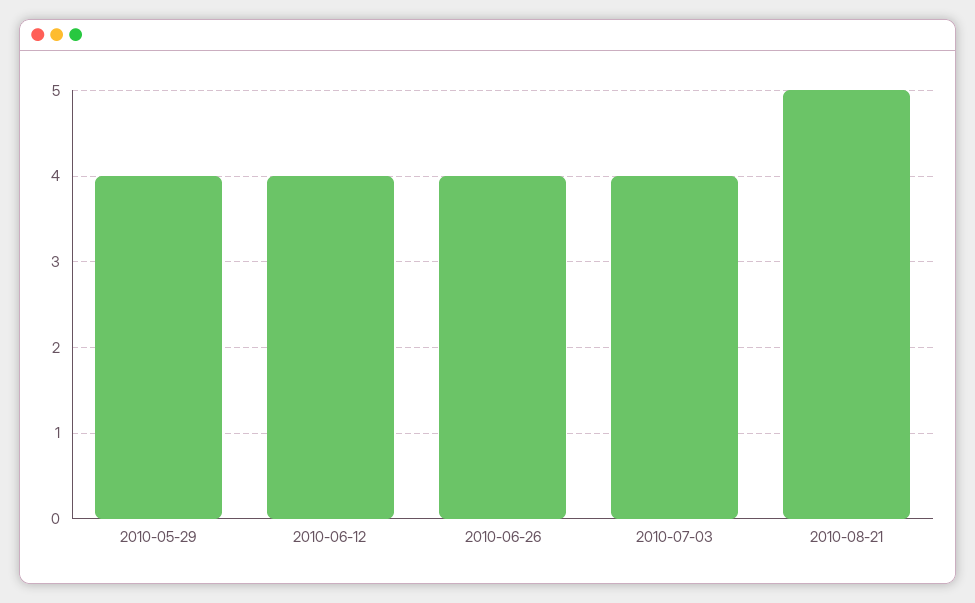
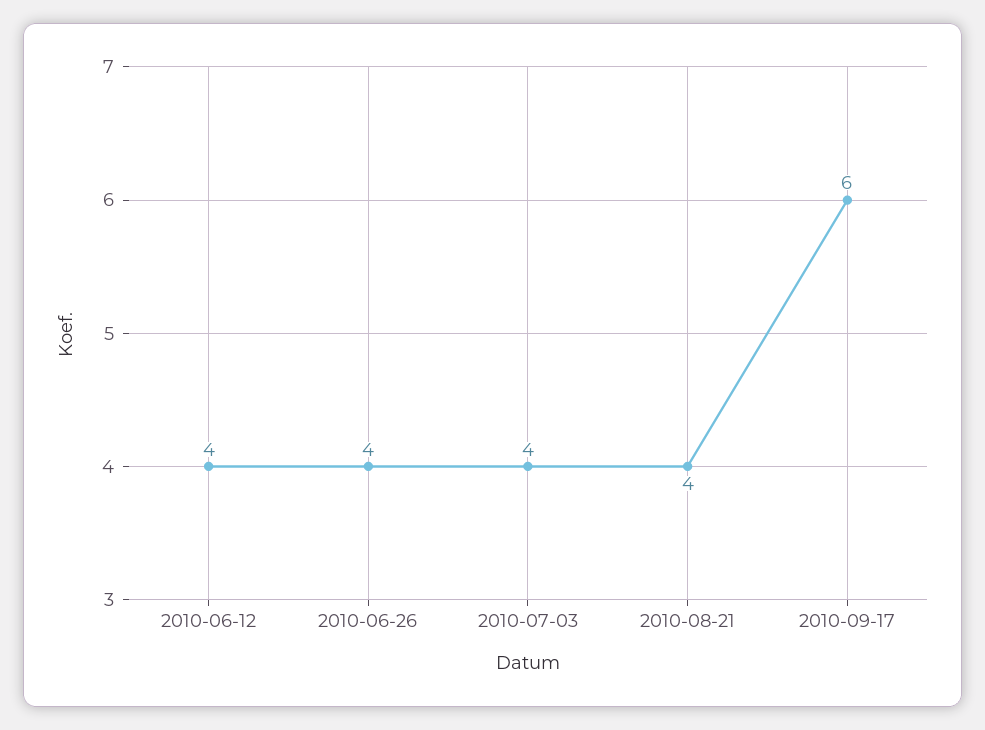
2010-05-29: 4 -> none
2010-08-21: 5 -> 4
2010-09-17: none -> 6

